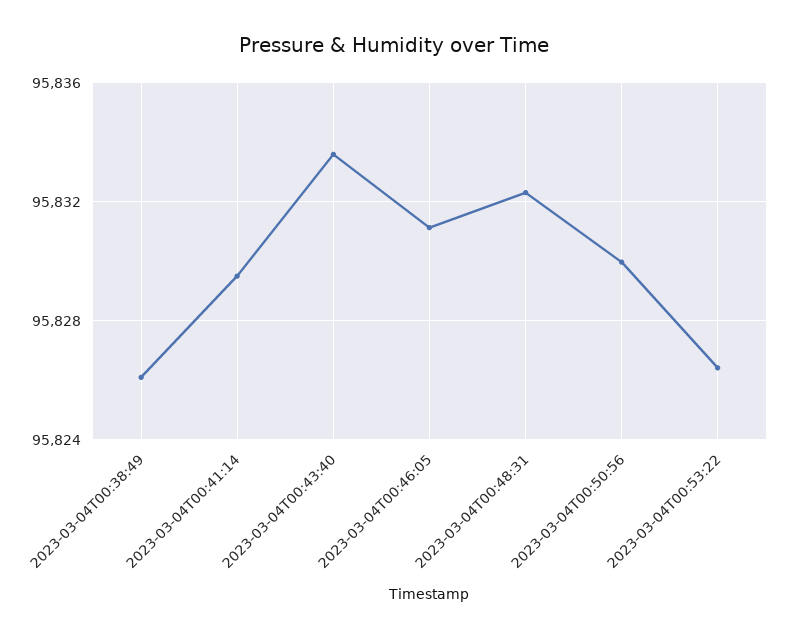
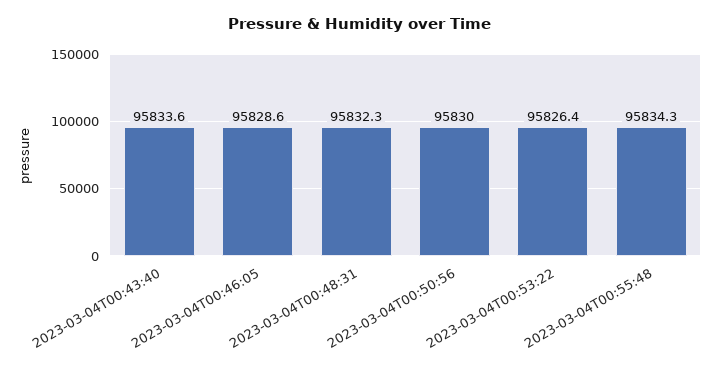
2023-03-04T00:38:49: 95826 -> none
2023-03-04T00:41:14: 95829.5 -> none
2023-03-04T00:46:05: 95831 -> 95828.6
2023-03-04T00:55:48: none -> 95834.3

